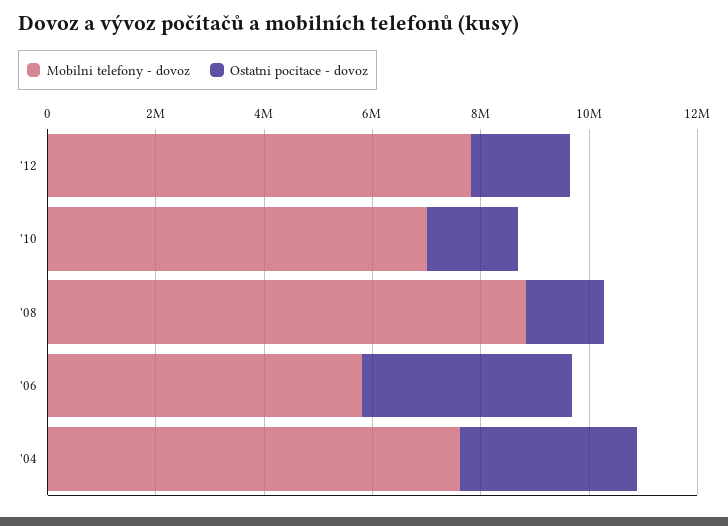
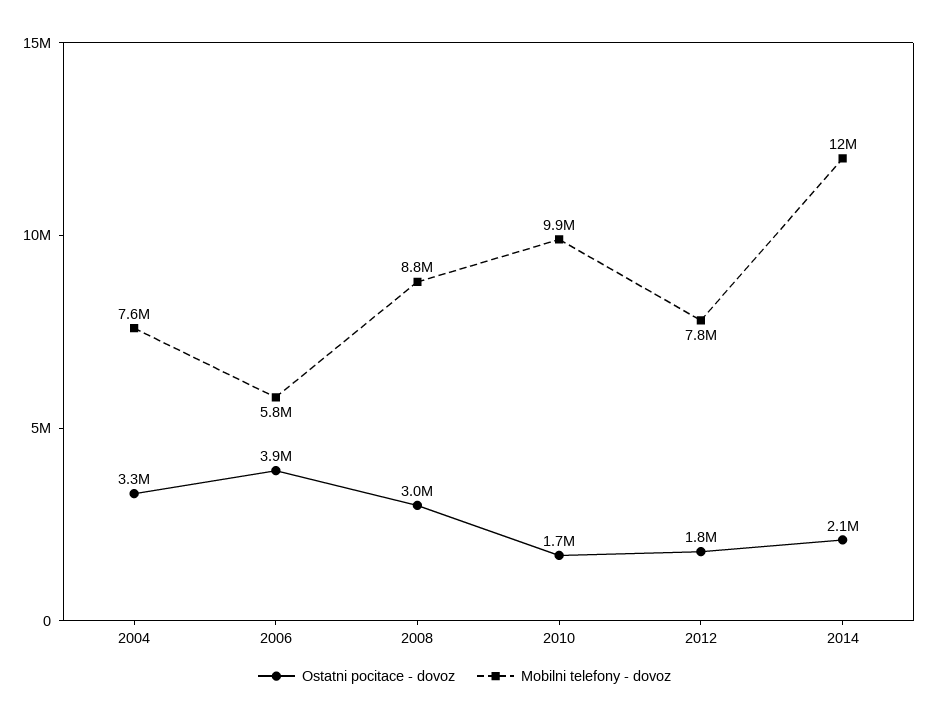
Mobilni telefony - dovoz, '10: 7000000 -> 9900000
Ostatni pocitace - dovoz, '08: 1500000 -> 3000000
Ostatni pocitace - dovoz, 2014: none -> 2100000
Mobilni telefony - dovoz, 2014: none -> 12000000

